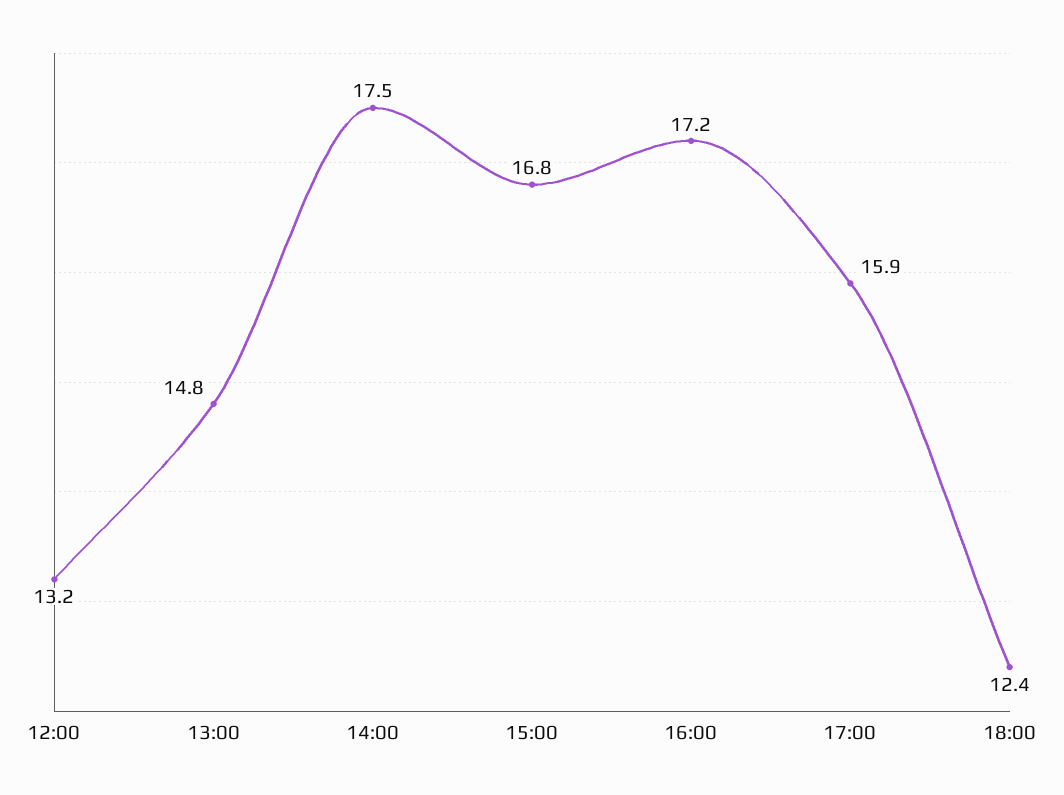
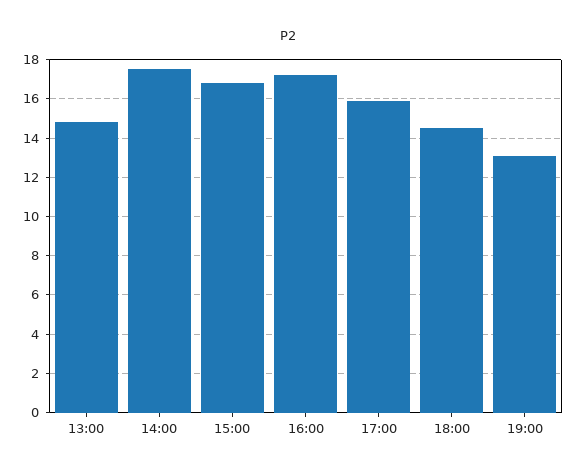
12:00: 13.2 -> none
18:00: 12.4 -> 14.5
19:00: none -> 13

